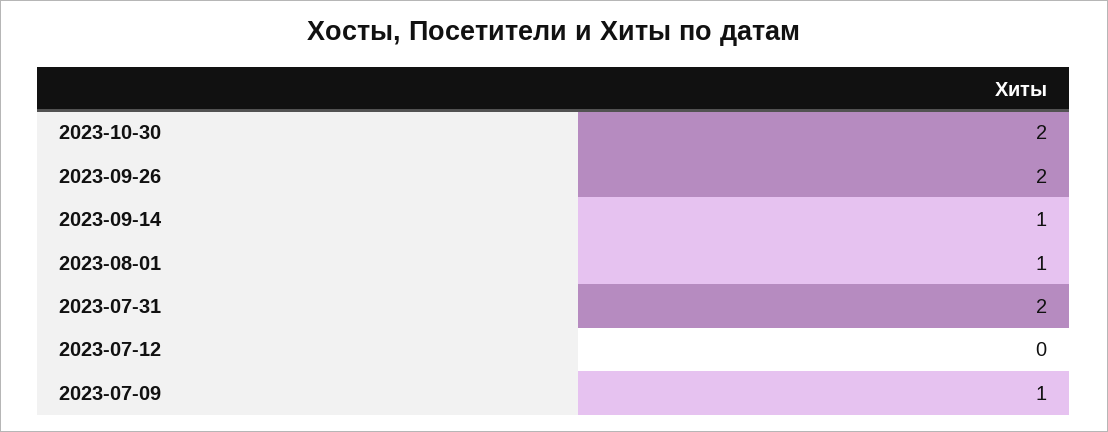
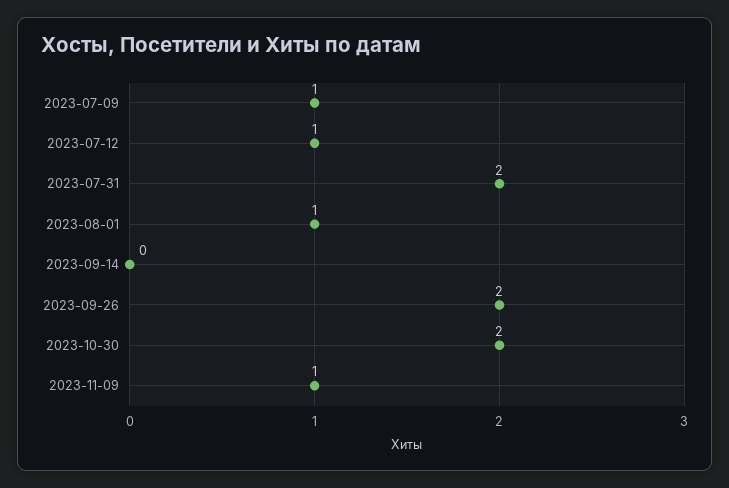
2023-09-14: 1 -> 0
2023-07-12: 0 -> 1
2023-11-09: none -> 1

